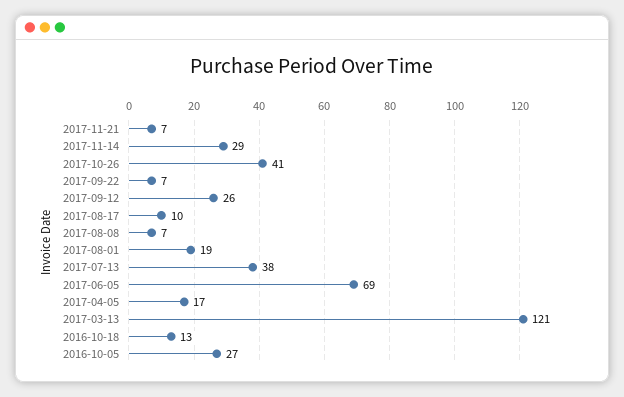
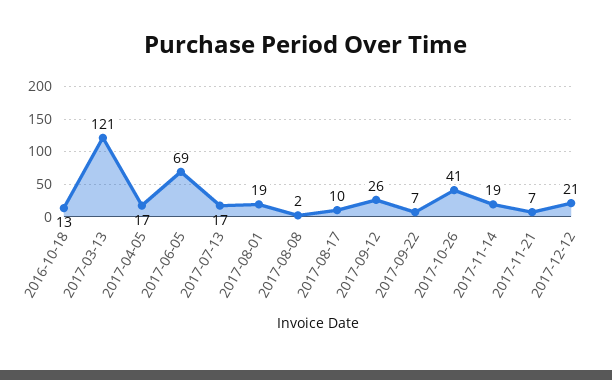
2017-11-14: 29 -> 19
2017-08-08: 7 -> 2
2017-07-13: 38 -> 17
2016-10-05: 27 -> none
2017-12-12: none -> 21

